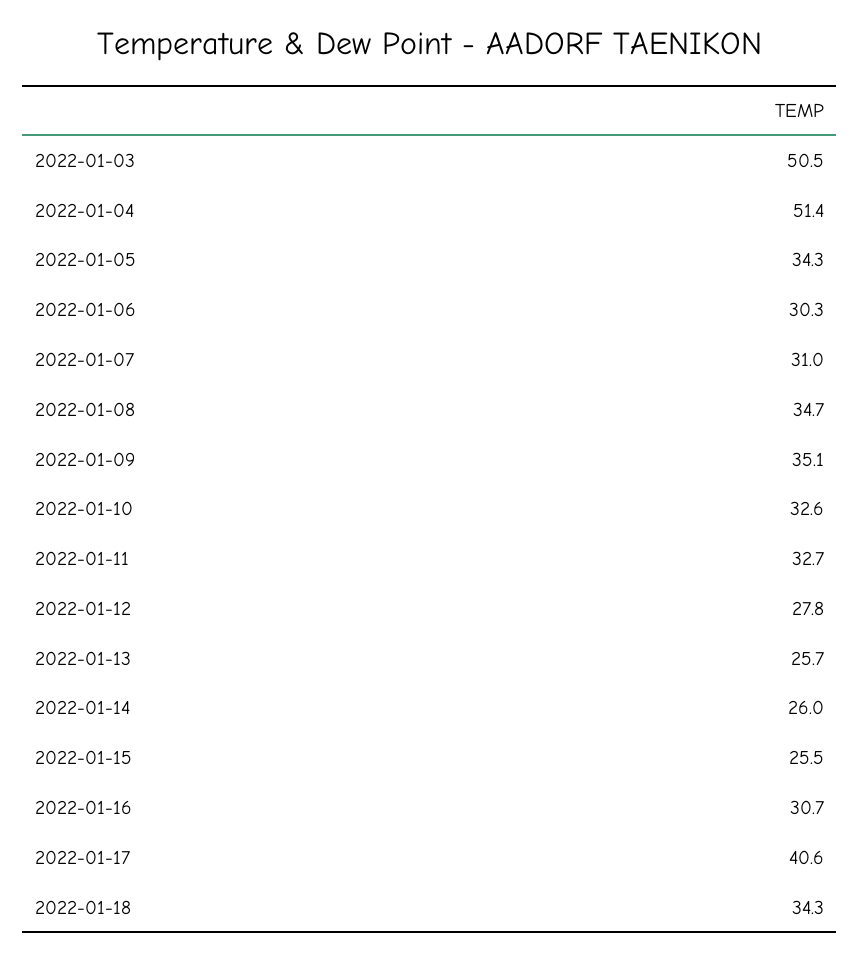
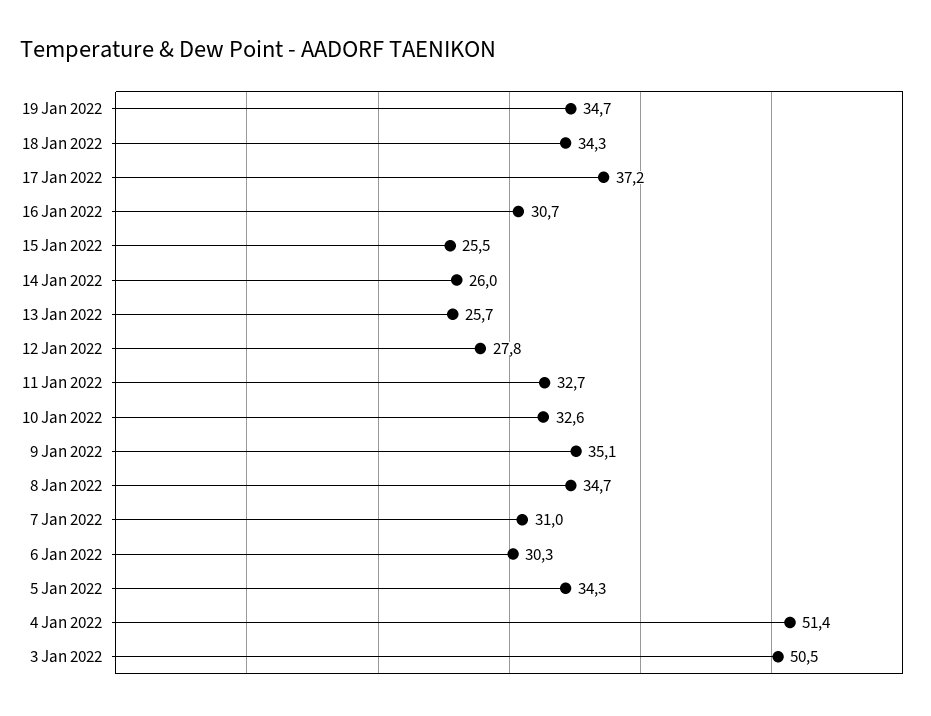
2022-01-17: 40.6 -> 37.2
19 Jan 2022: none -> 34.7

